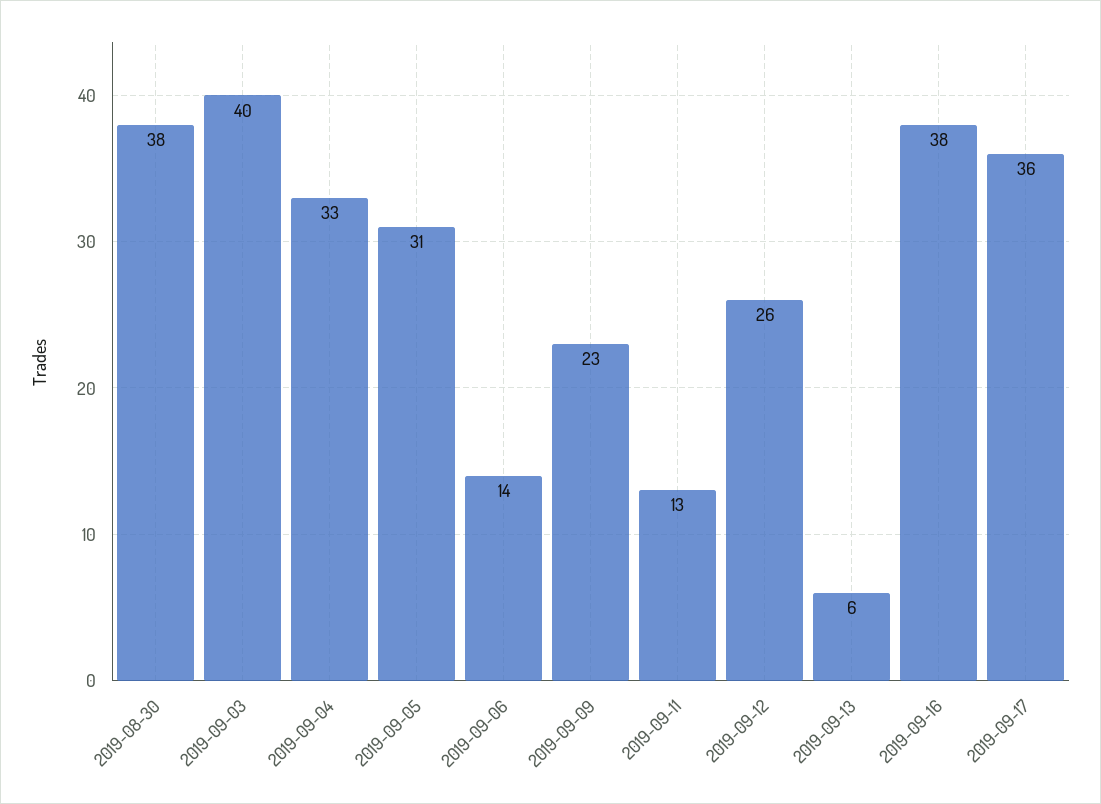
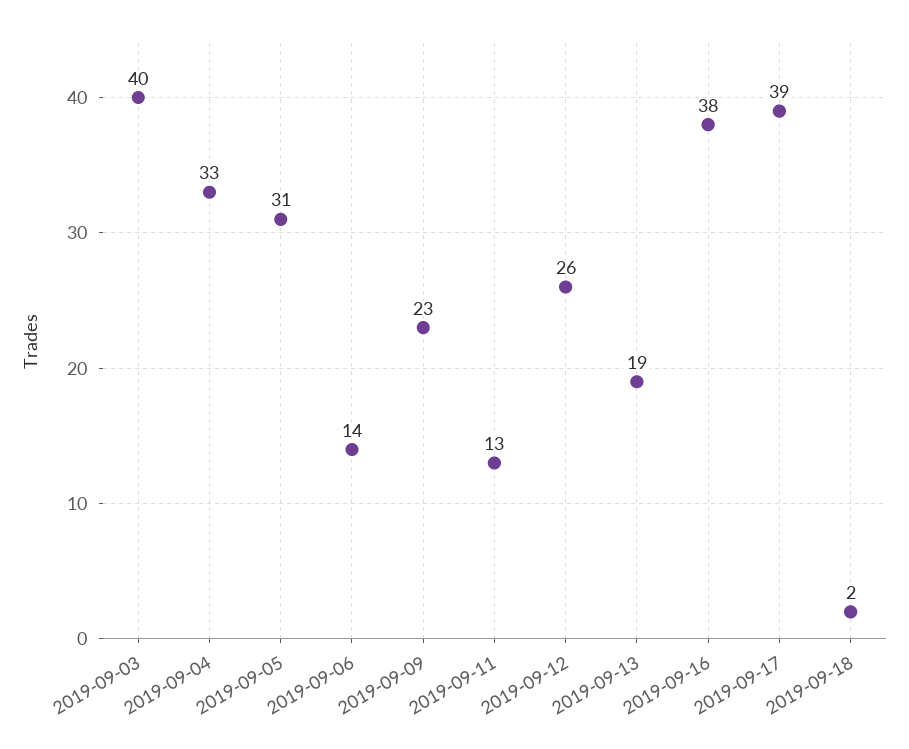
2019-08-30: 38 -> none
2019-09-13: 6 -> 19
2019-09-17: 36 -> 39
2019-09-18: none -> 2

